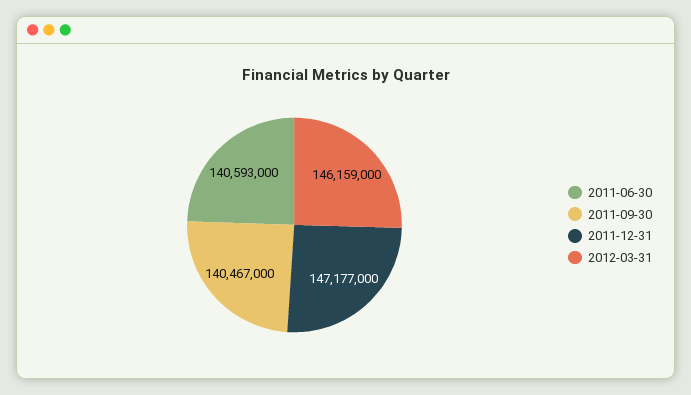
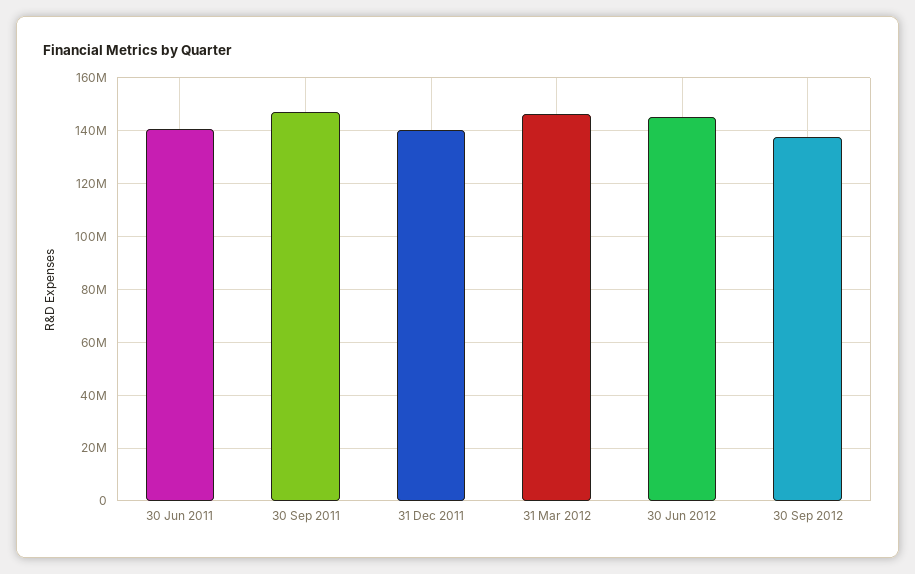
2011-09-30: 140467000 -> 147500000
2011-12-31: 147177000 -> 140000000
30 Jun 2012: none -> 145000000
30 Sep 2012: none -> 137500000

